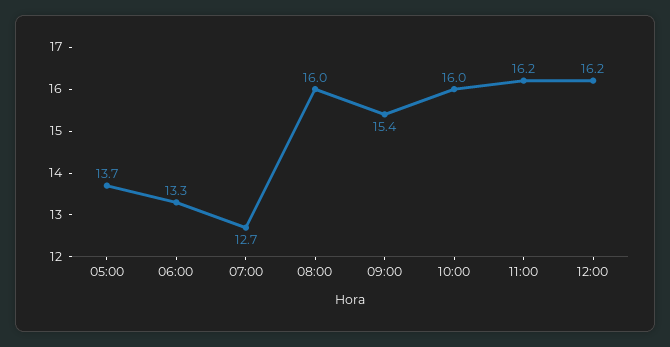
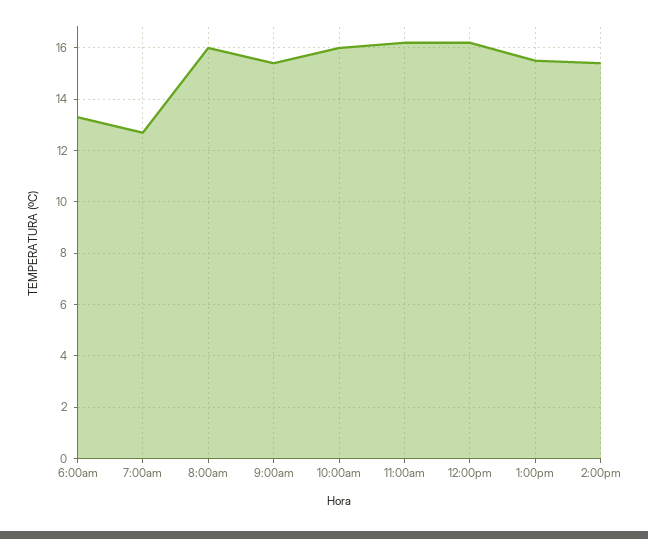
05:00: 13.7 -> none
1:00pm: none -> 15.5
2:00pm: none -> 15.5

